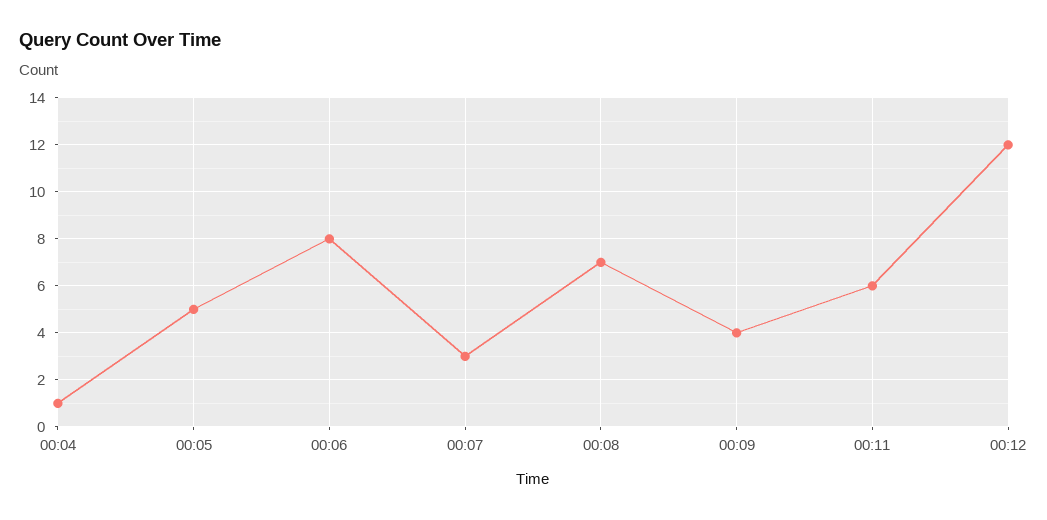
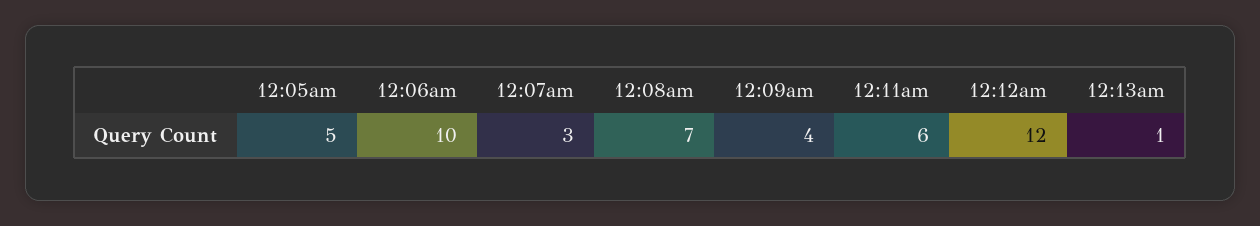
00:04: 1 -> none
00:06: 8 -> 10
12:13am: none -> 1

